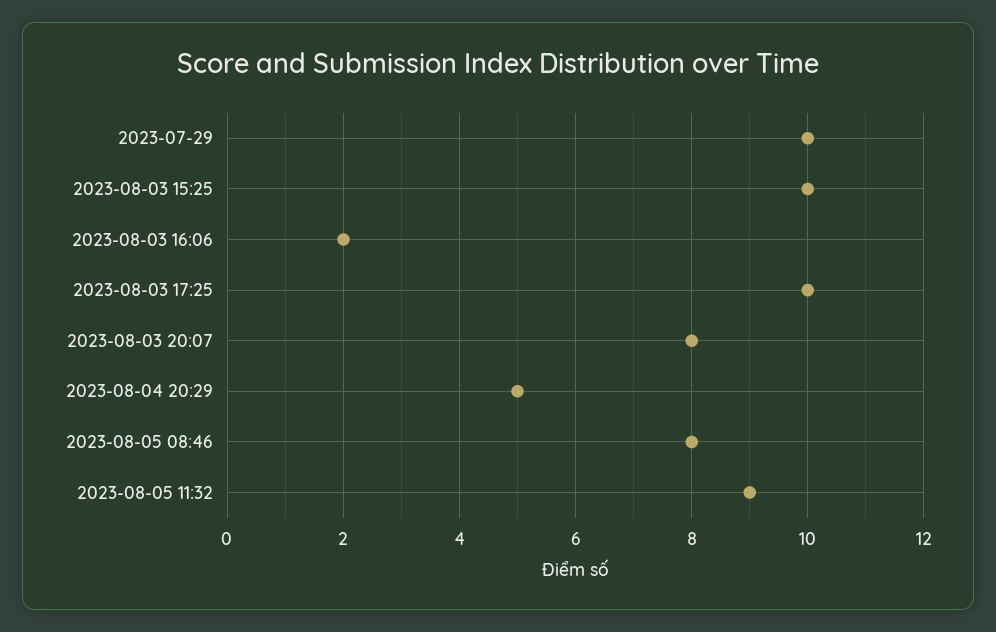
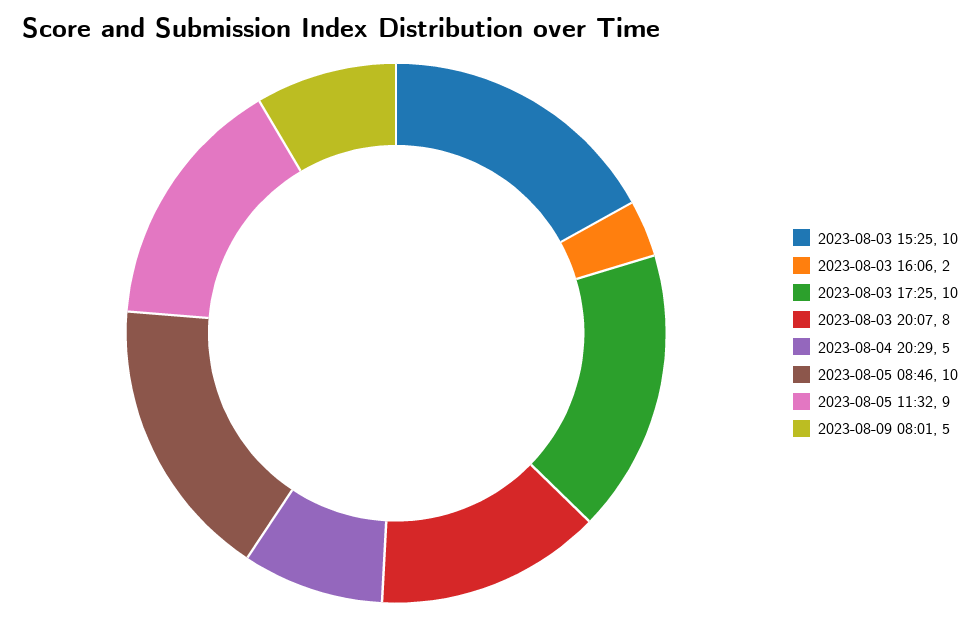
2023-07-29: 10 -> none
2023-08-05 08:46: 8 -> 10
2023-08-09 08:01: none -> 5

